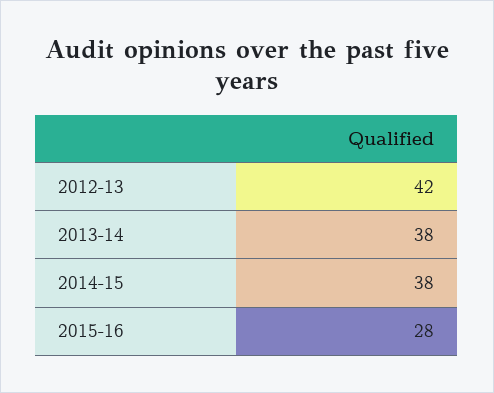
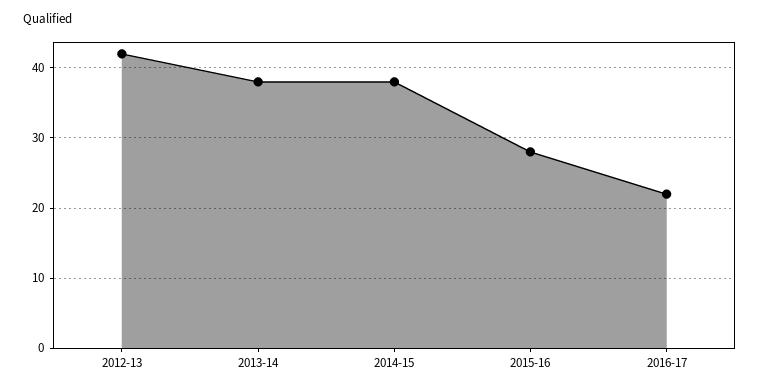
2016-17: none -> 22

